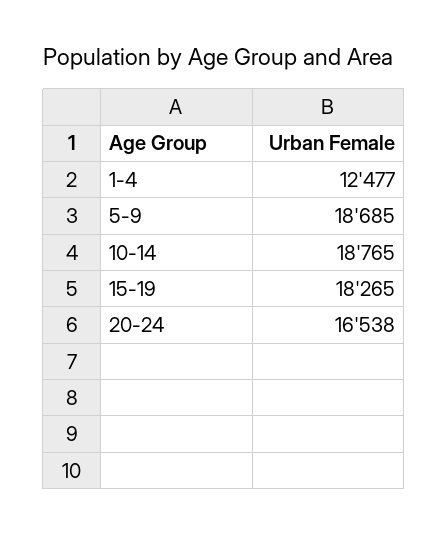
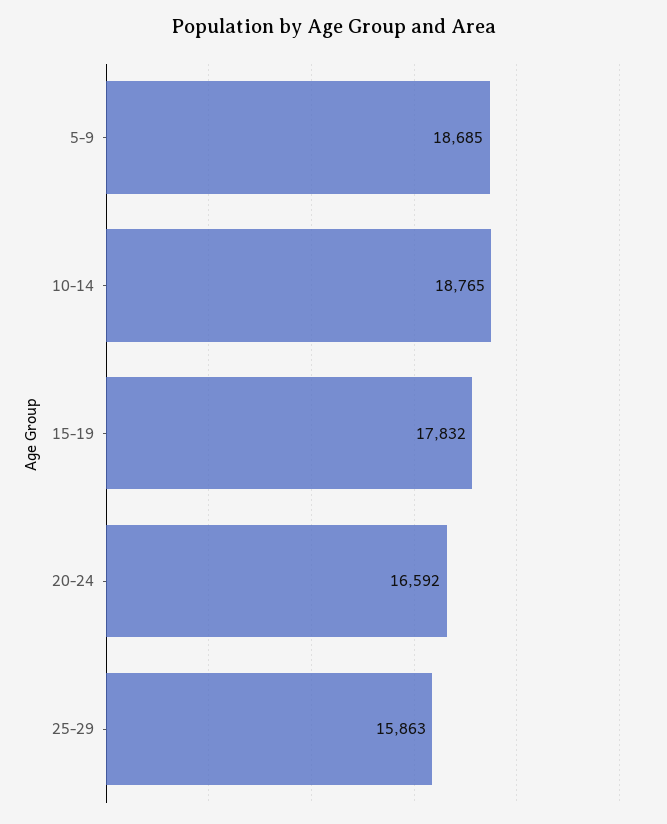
1-4: 12477 -> none
15-19: 18265 -> 17832
20-24: 16538 -> 16592
25-29: none -> 15863

